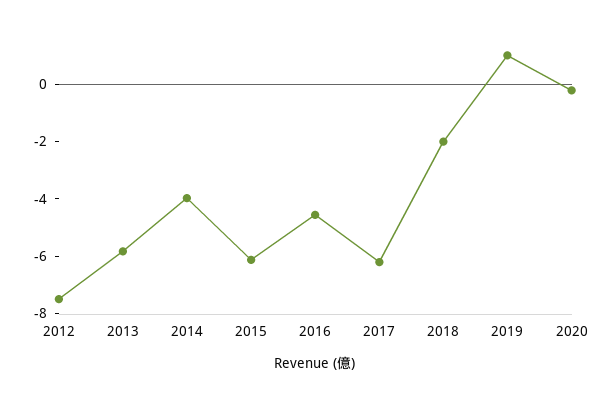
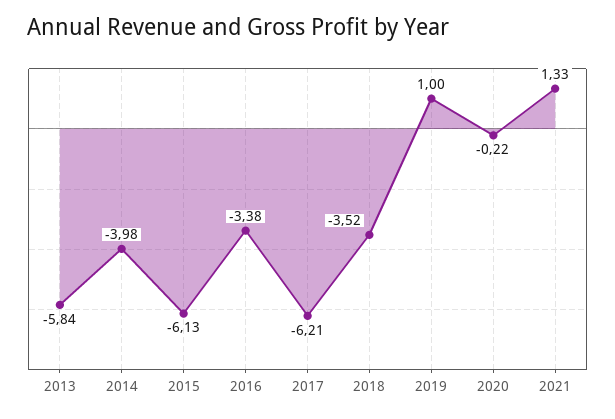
2012: -7.5 -> none
2016: -4.5 -> -3.38
2018: -2 -> -3.52
2021: none -> 1.33

